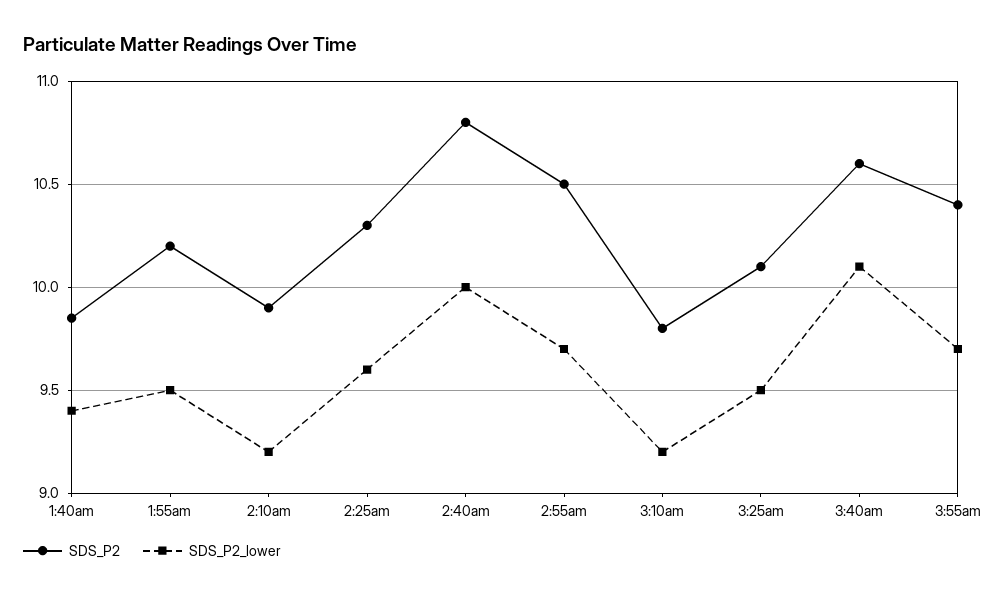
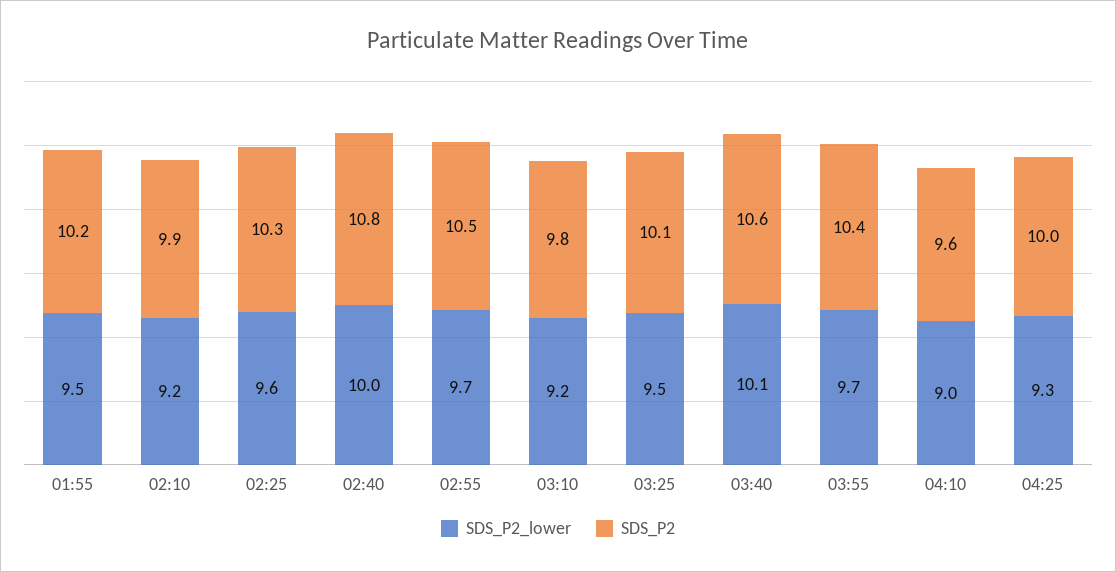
SDS_P2, 1:40am: 9.85 -> none
SDS_P2_lower, 1:40am: 9.4 -> none
SDS_P2_lower, 04:10: none -> 9
SDS_P2, 04:10: none -> 9.6
SDS_P2_lower, 04:25: none -> 9.3
SDS_P2, 04:25: none -> 10

